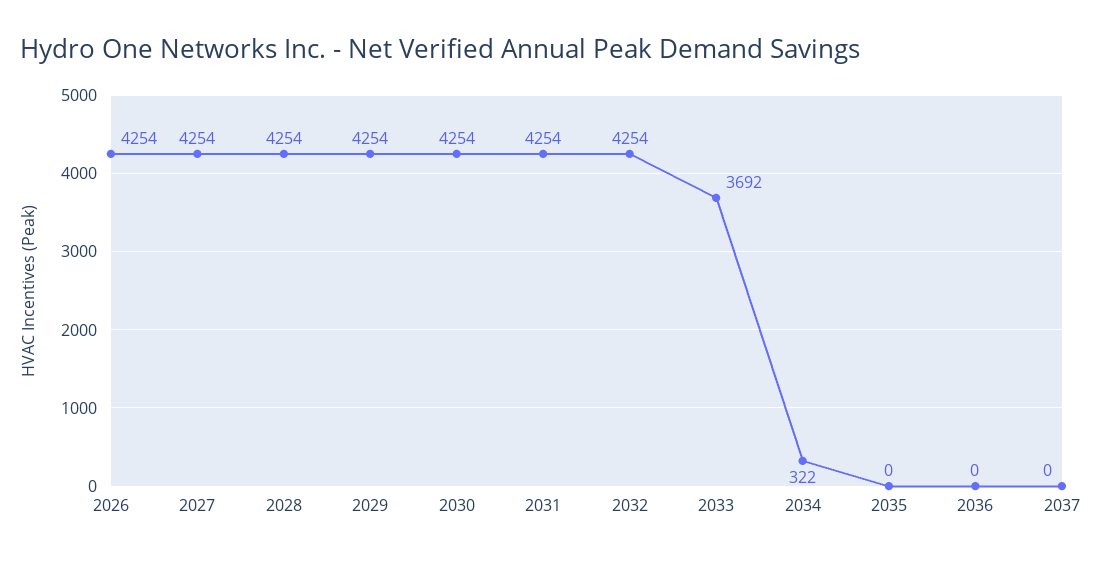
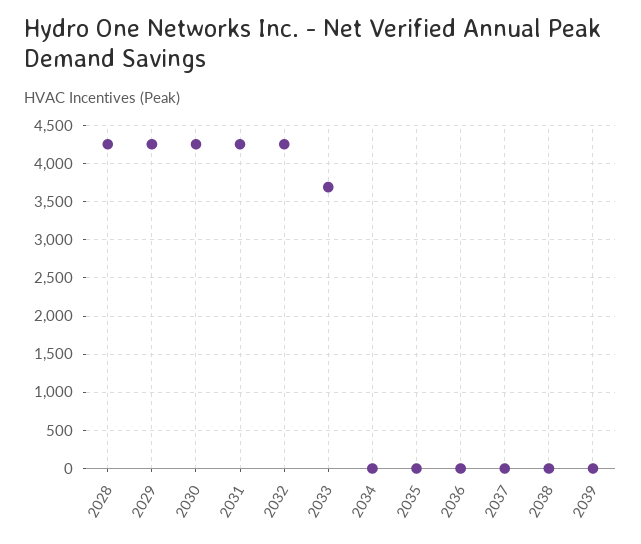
2026: 4254 -> none
2027: 4254 -> none
2034: 322 -> 0
2038: none -> 0
2039: none -> 0

